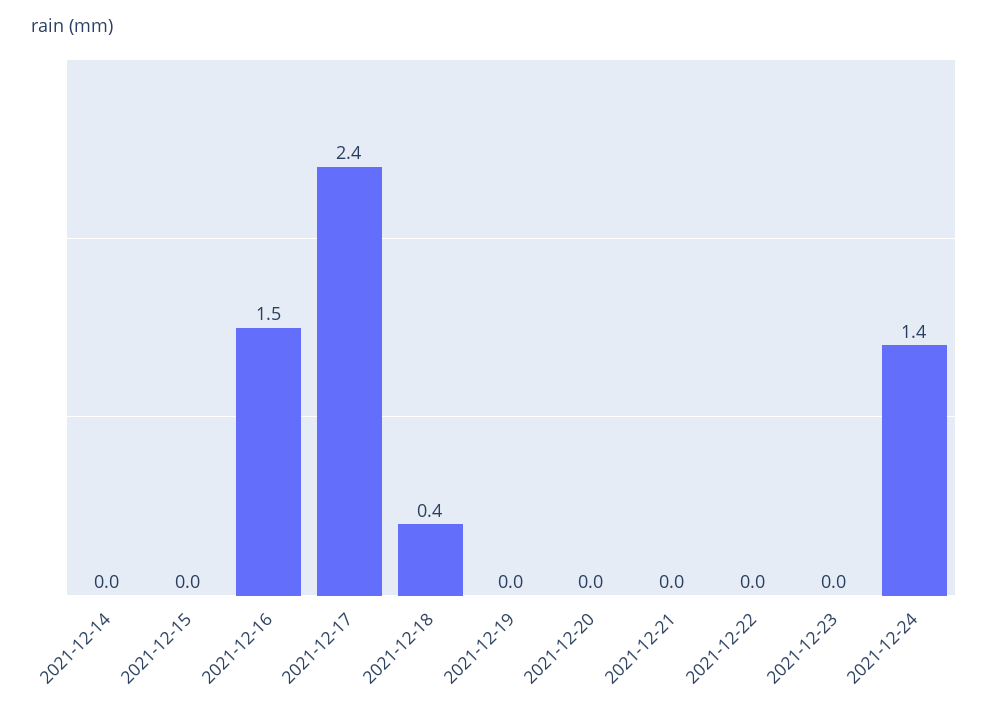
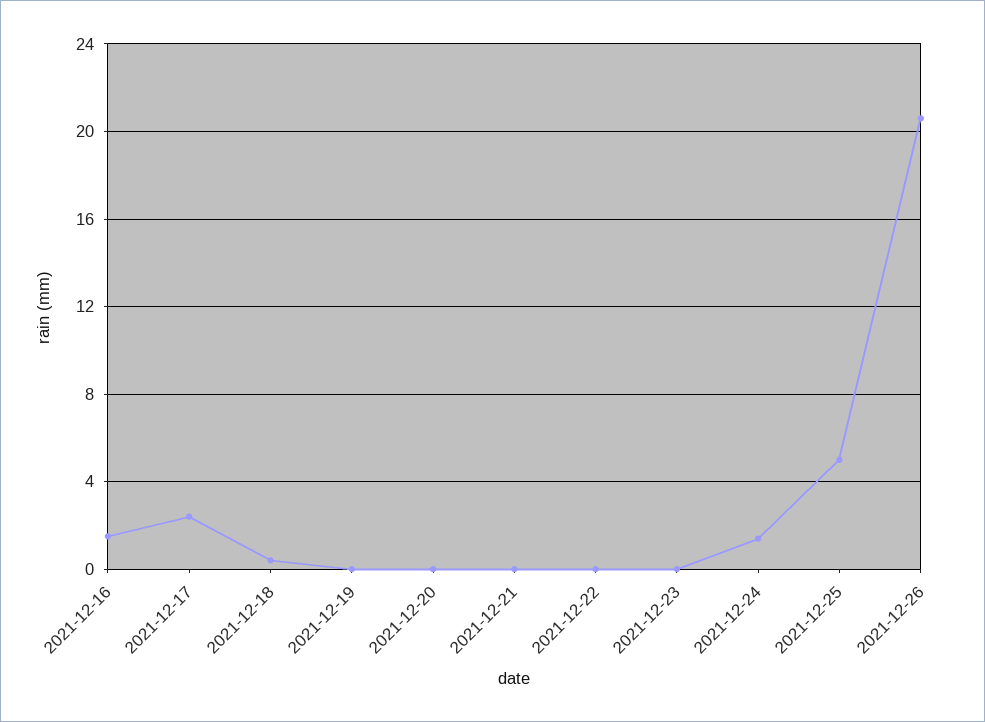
2021-12-14: 0 -> none
2021-12-15: 0 -> none
2021-12-25: none -> 5
2021-12-26: none -> 20.5

